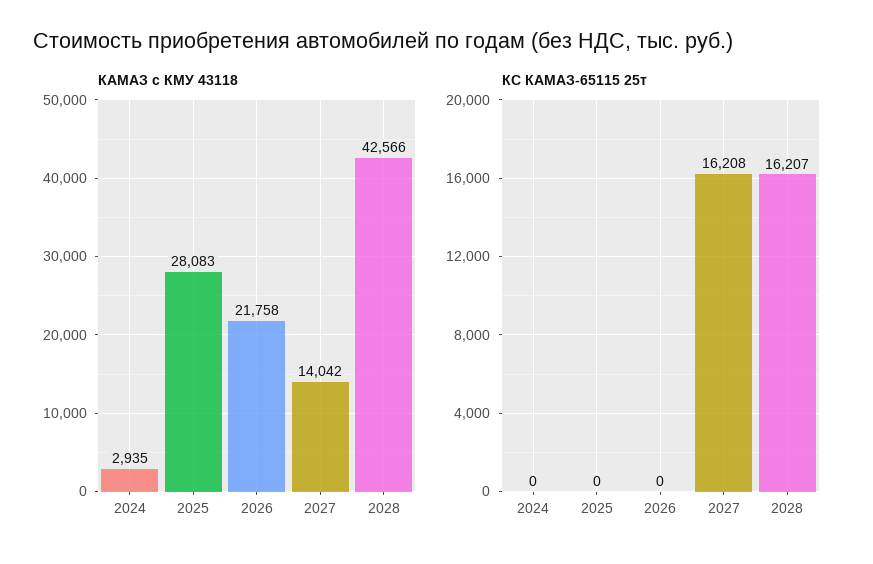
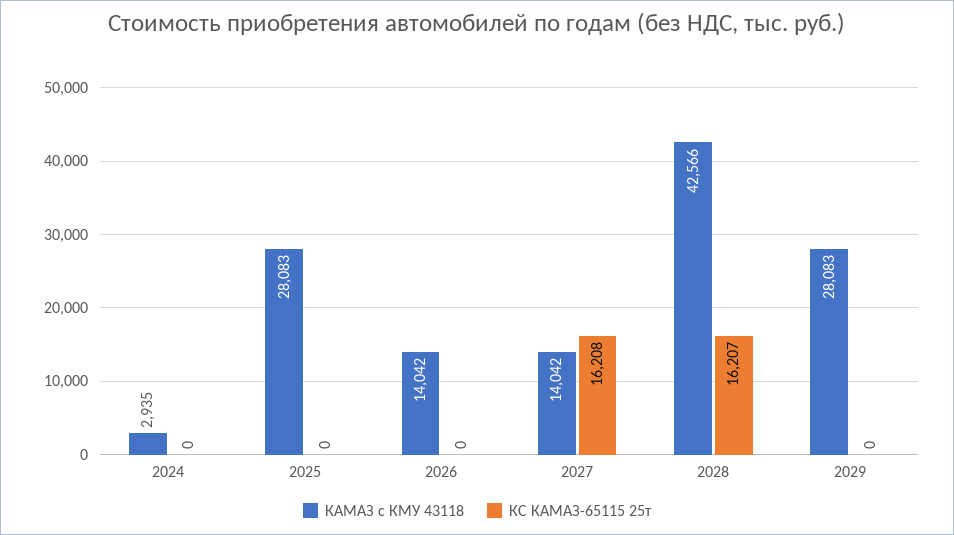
КАМАЗ с КМУ 43118, 2026: 21758 -> 14042
КАМАЗ с КМУ 43118, 2029: none -> 28083
КС КАМАЗ-65115 25т, 2029: none -> 0

